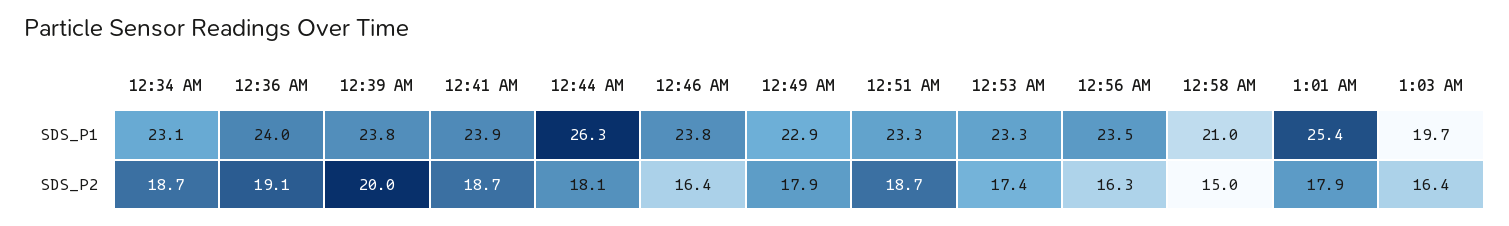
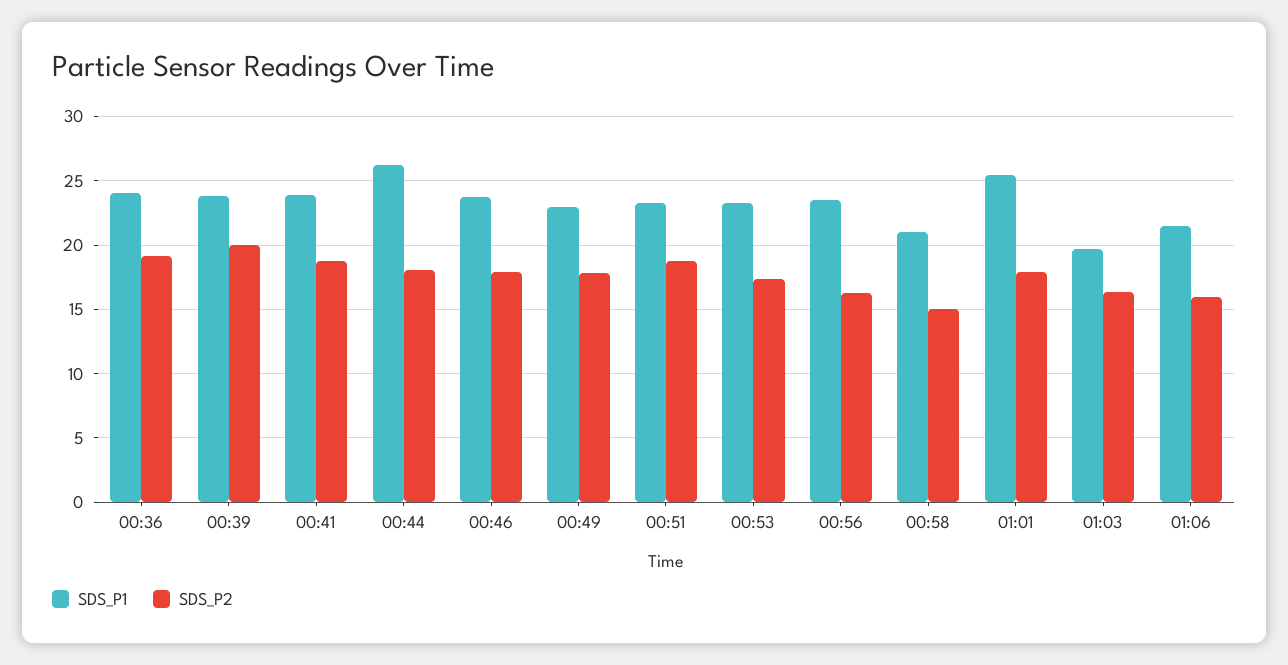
SDS_P1, 12:34 AM: 23.1 -> none
SDS_P2, 12:34 AM: 18.7 -> none
SDS_P2, 12:46 AM: 16.4 -> 18
SDS_P1, 01:06: none -> 21.5
SDS_P2, 01:06: none -> 16

